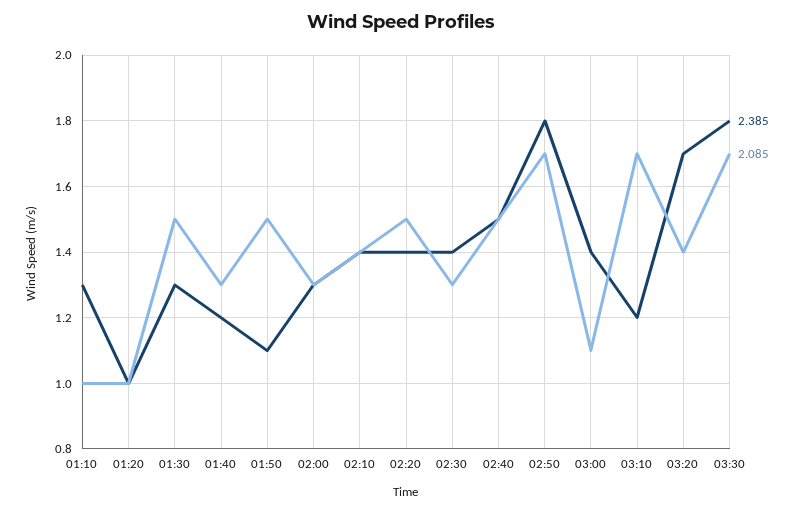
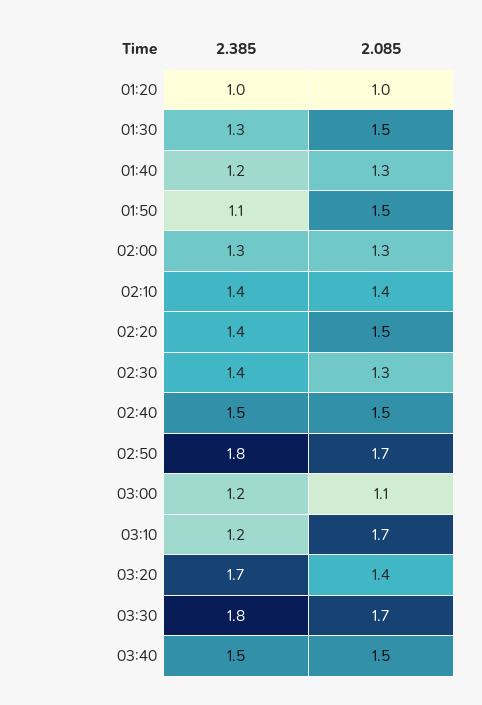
2.385, 01:10: 1.3 -> none
2.085, 01:10: 1 -> none
2.385, 03:00: 1.4 -> 1.2
2.385, 03:40: none -> 1.5
2.085, 03:40: none -> 1.5

